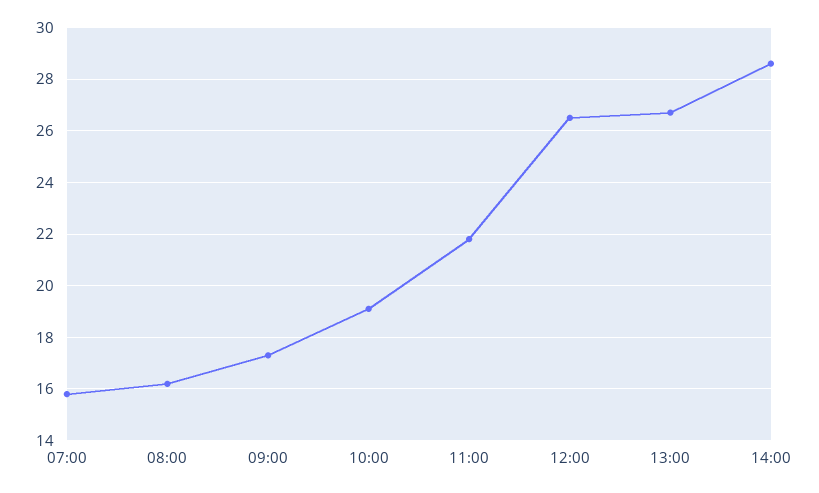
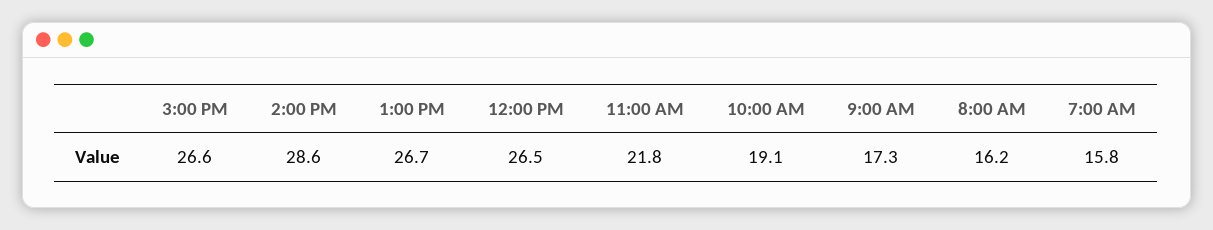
3:00 PM: none -> 26.6

